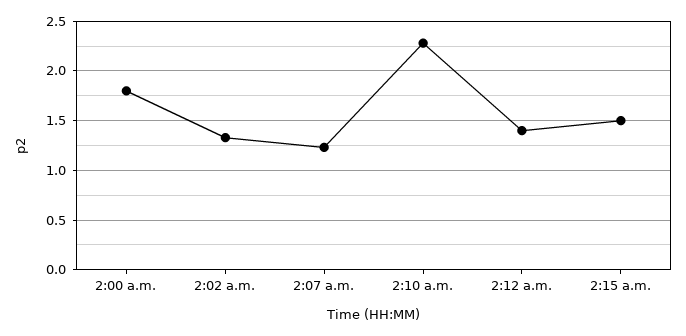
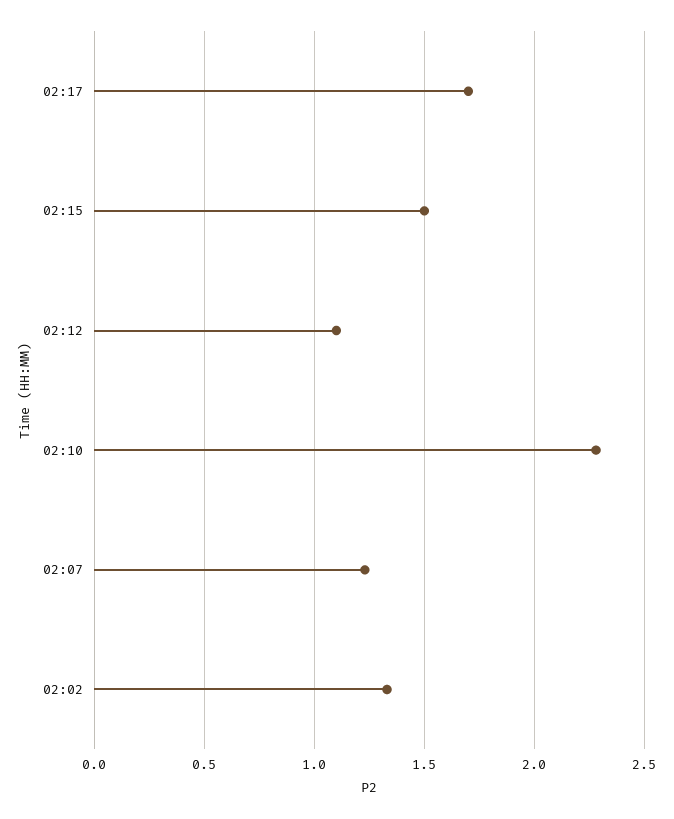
2:00 a.m.: 1.8 -> none
2:12 a.m.: 1.4 -> 1.1
02:17: none -> 1.7

